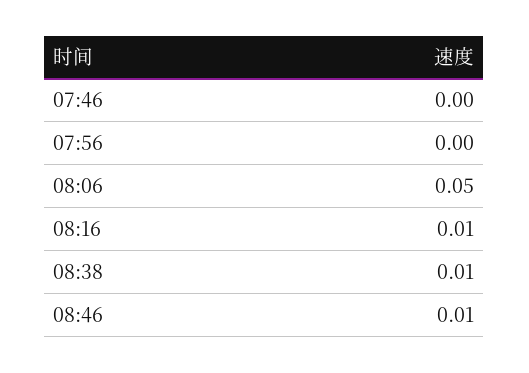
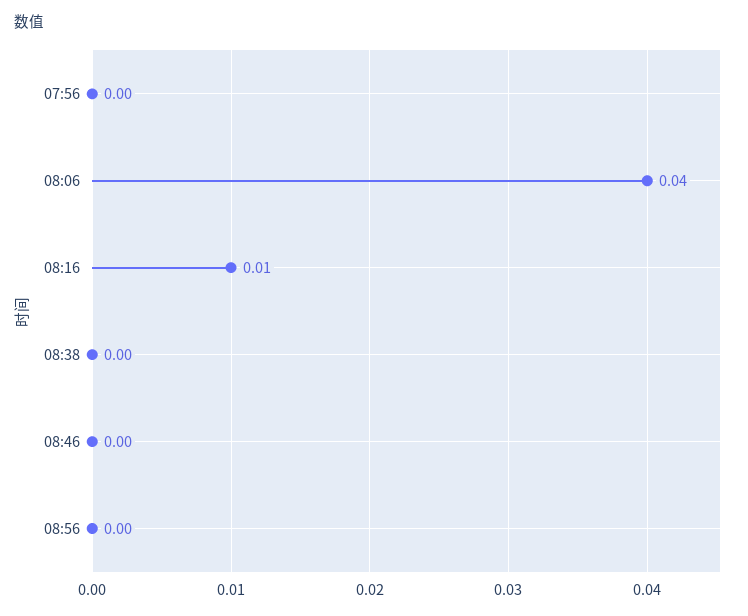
07:46: 0 -> none
08:06: 0.05 -> 0.04
08:38: 0.01 -> 0
08:46: 0.01 -> 0
08:56: none -> 0

